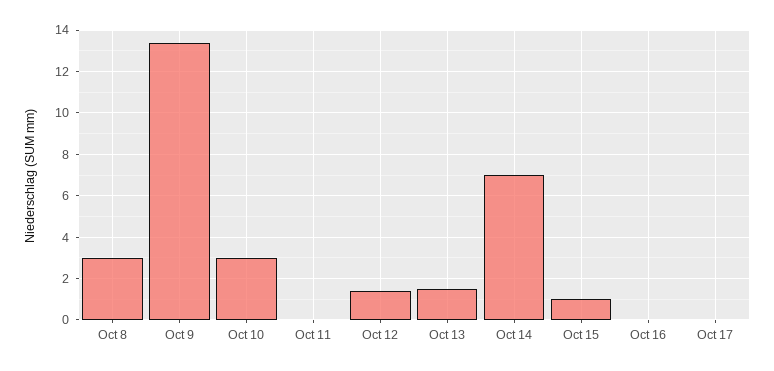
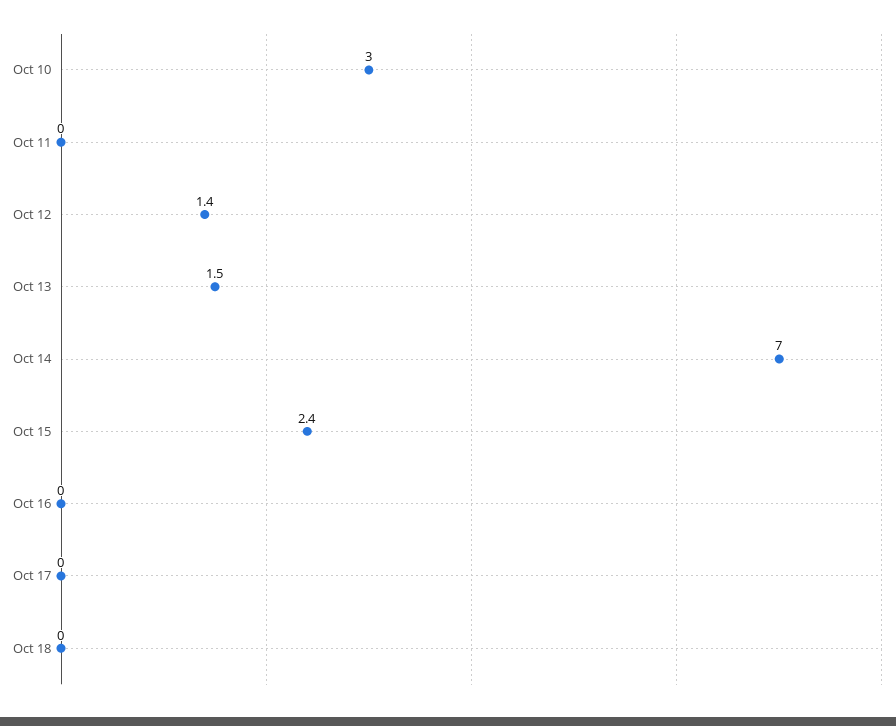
Oct 8: 3 -> none
Oct 9: 13.5 -> none
Oct 15: 1 -> 2.4
Oct 18: none -> 0

